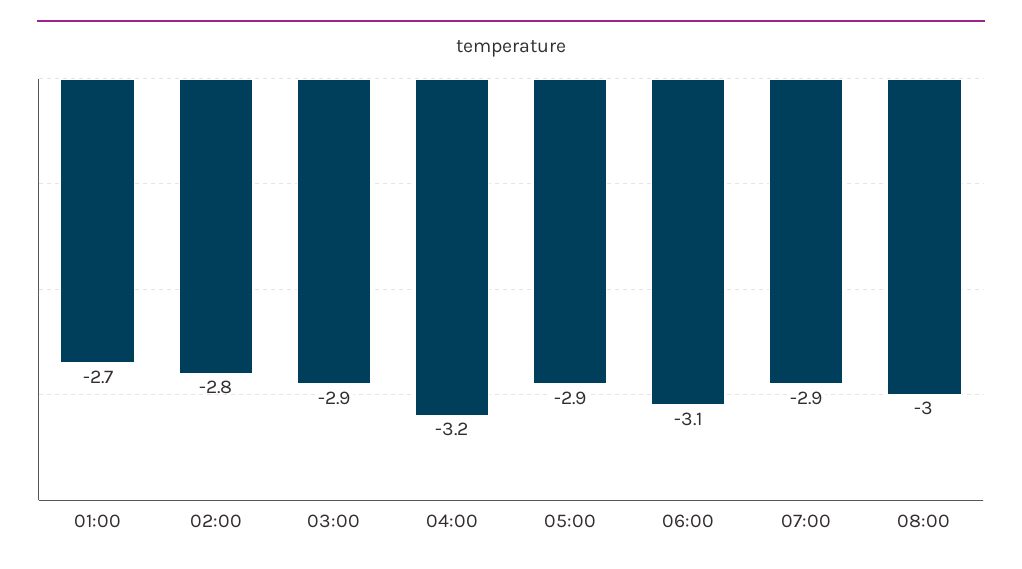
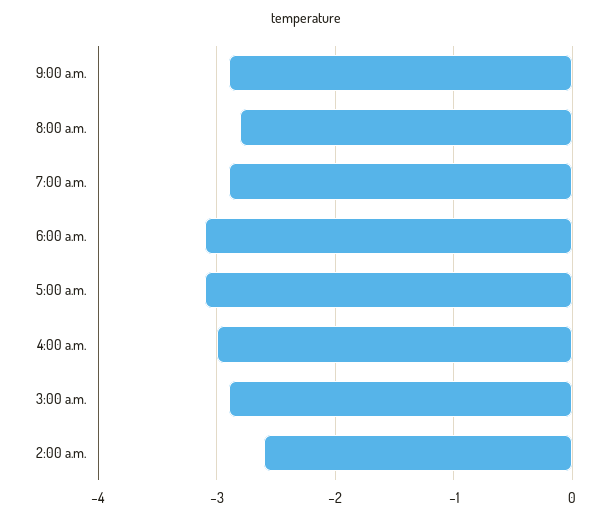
01:00: -2.7 -> none
02:00: -2.8 -> -2.6
04:00: -3.2 -> -3
05:00: -2.9 -> -3.1
08:00: -3 -> -2.8
9:00 a.m.: none -> -2.9

